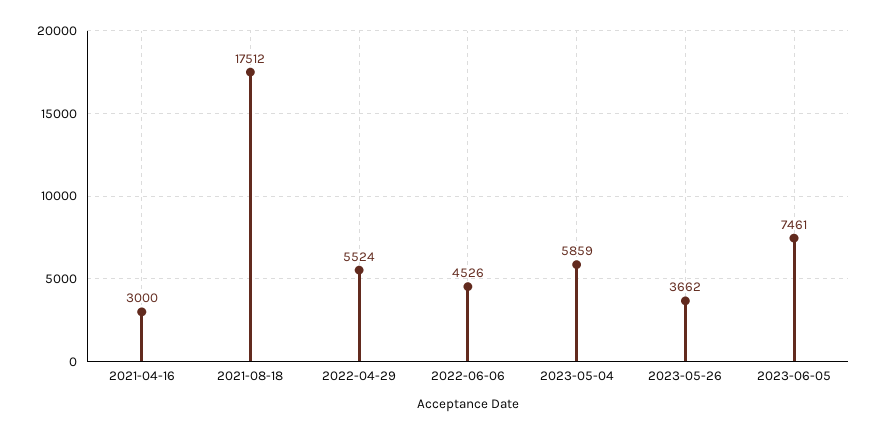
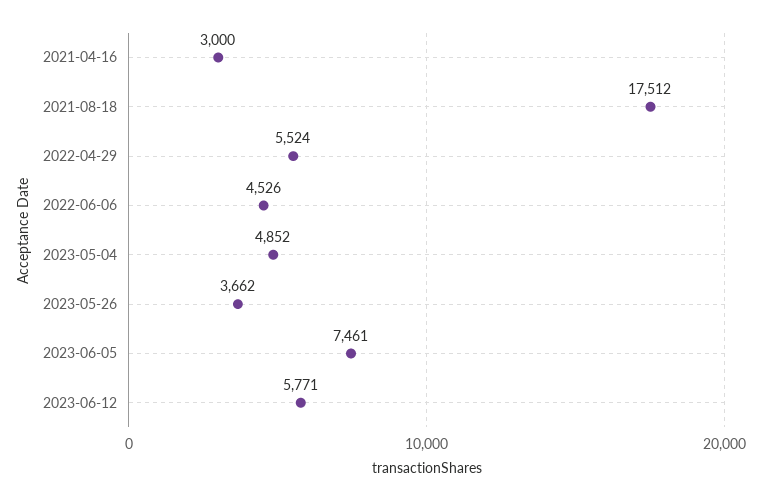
2023-05-04: 5859 -> 4852
2023-06-12: none -> 5771

